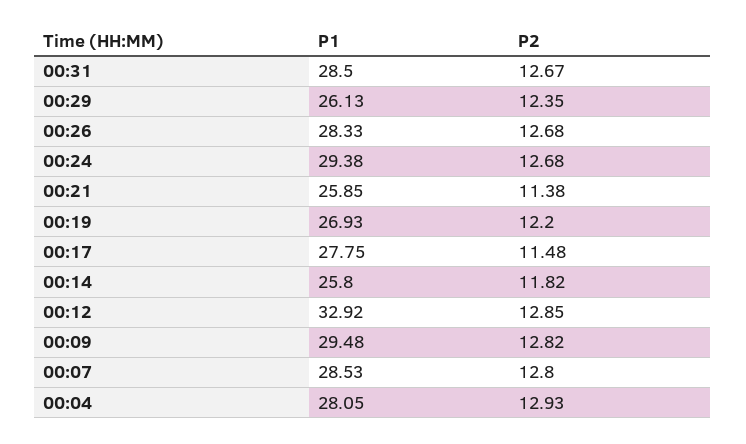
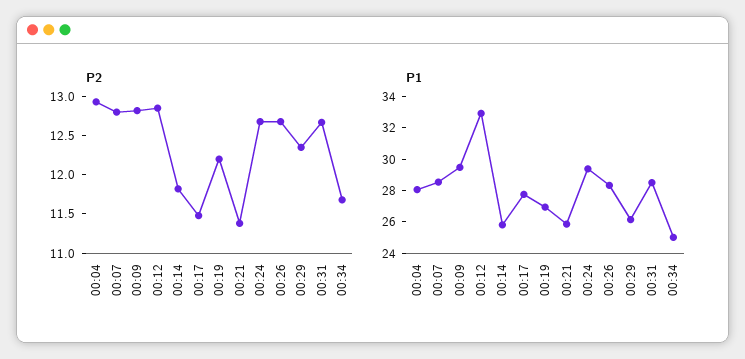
P2, 00:34: none -> 11.75
P1, 00:34: none -> 25

